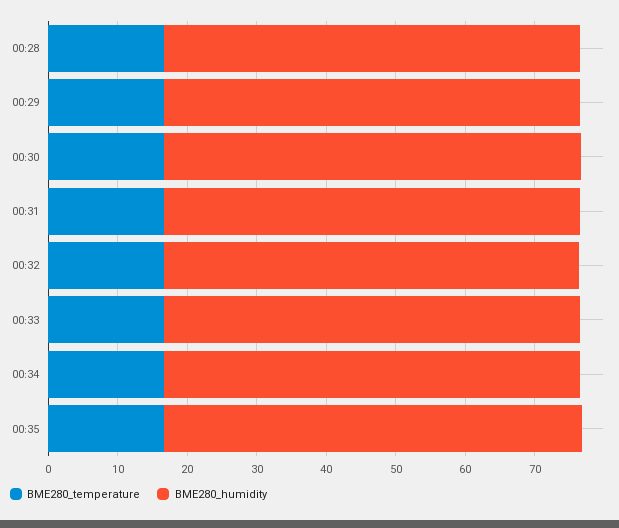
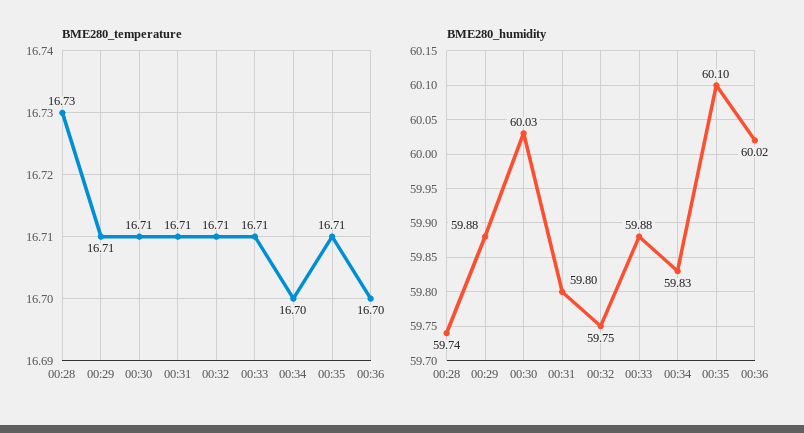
BME280_temperature, 00:36: none -> 16.7
BME280_humidity, 00:36: none -> 60.02

